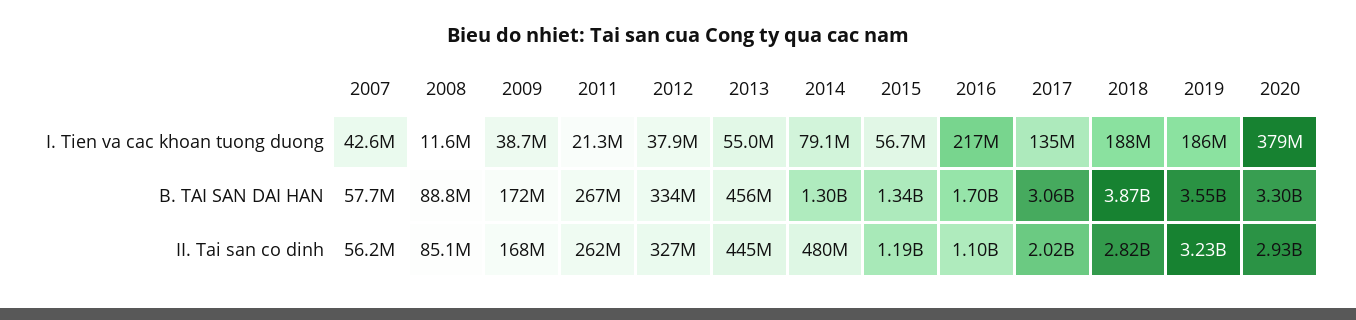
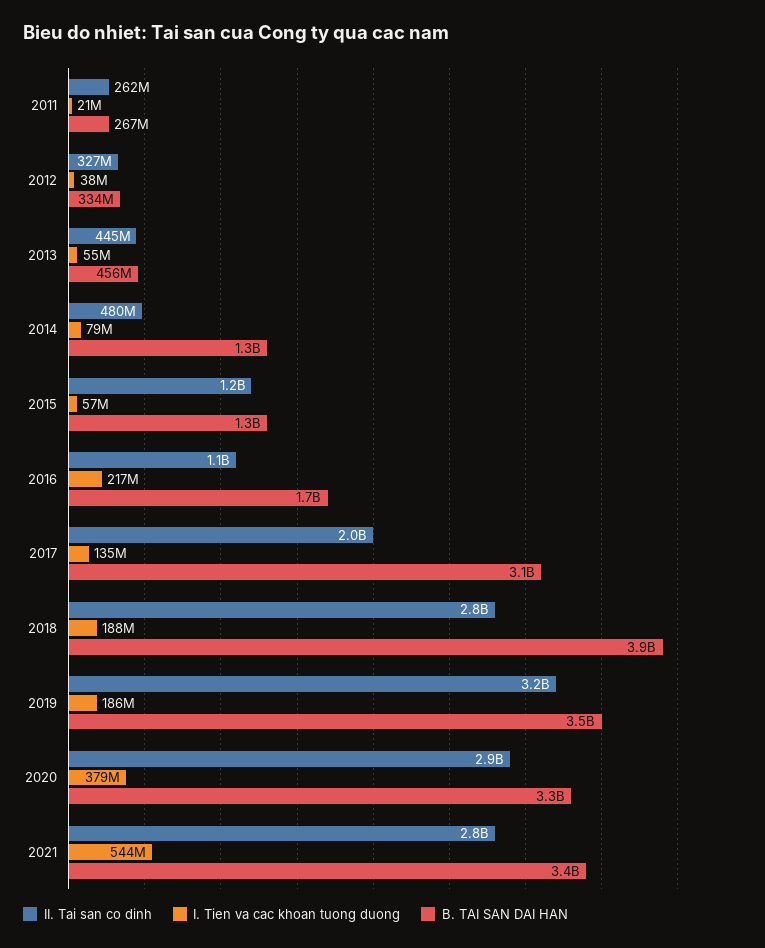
I. Tien va cac khoan tuong duong, 2007: 42600000 -> none
I. Tien va cac khoan tuong duong, 2008: 11600000 -> none
I. Tien va cac khoan tuong duong, 2009: 38700000 -> none
B. TAI SAN DAI HAN, 2007: 57700000 -> none
B. TAI SAN DAI HAN, 2008: 88800000 -> none
B. TAI SAN DAI HAN, 2009: 172000000 -> none
II. Tai san co dinh, 2007: 56200000 -> none
II. Tai san co dinh, 2008: 85100000 -> none
II. Tai san co dinh, 2009: 168000000 -> none
II. Tai san co dinh, 2021: none -> 2800000000
I. Tien va cac khoan tuong duong, 2021: none -> 544000000
B. TAI SAN DAI HAN, 2021: none -> 3400000000

